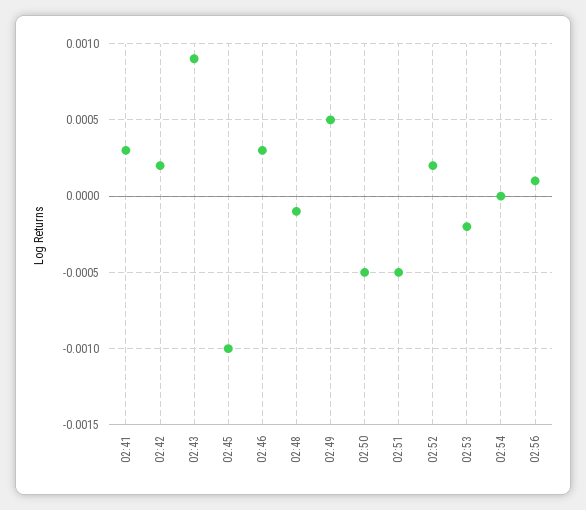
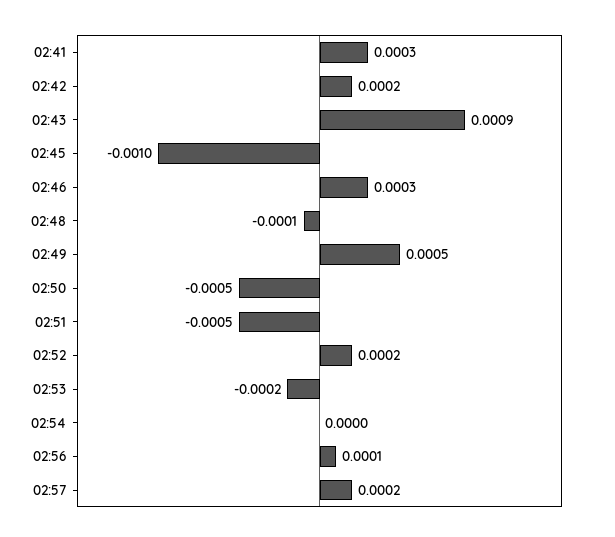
02:57: none -> 0.0002

